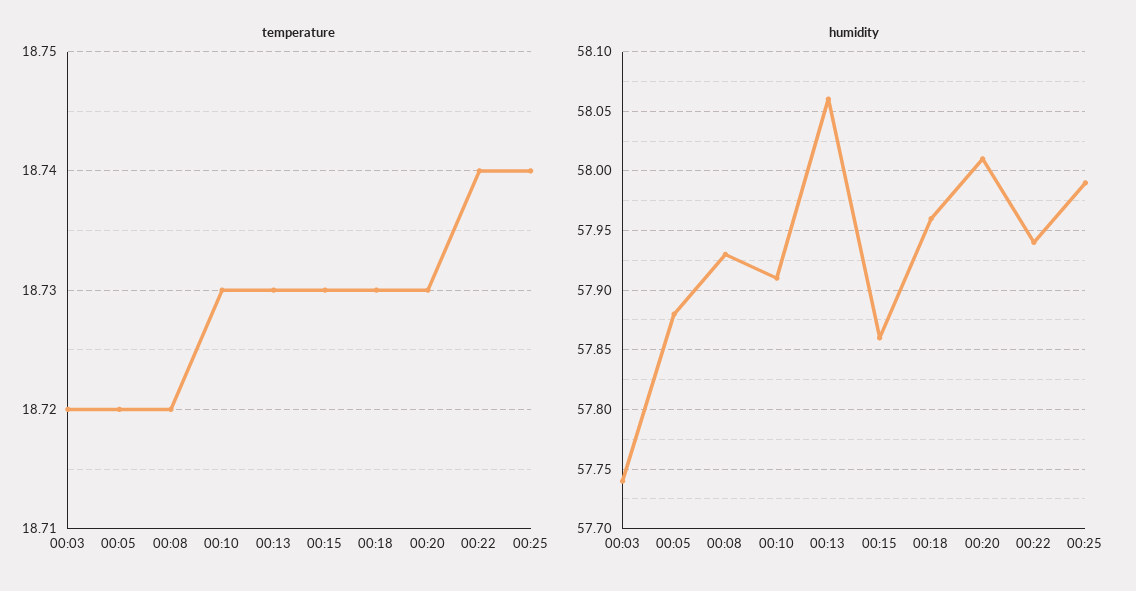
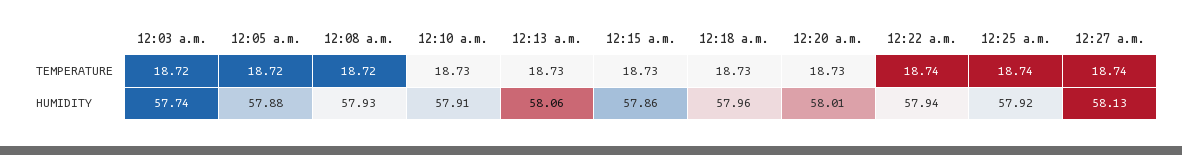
humidity, 00:25: 57.99 -> 57.92
temperature, 12:27 a.m.: none -> 18.74
humidity, 12:27 a.m.: none -> 58.13

